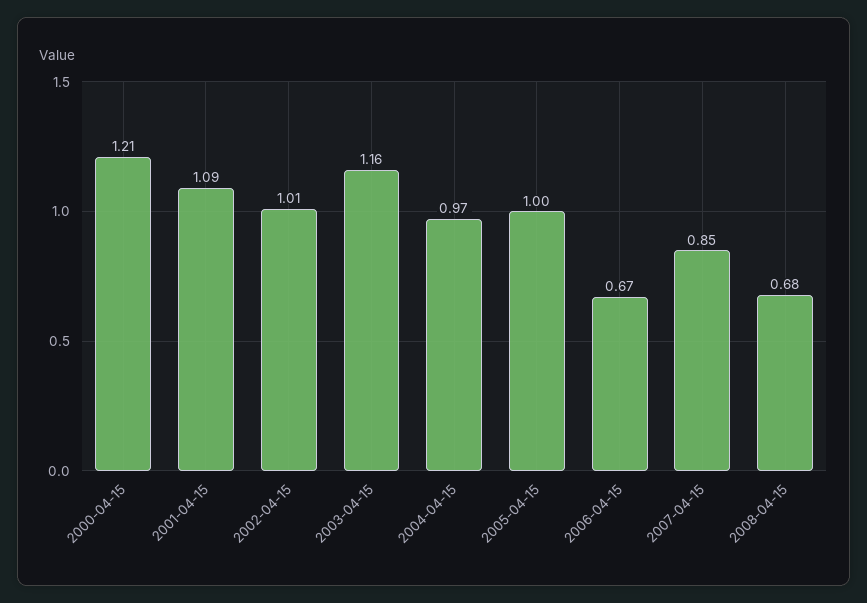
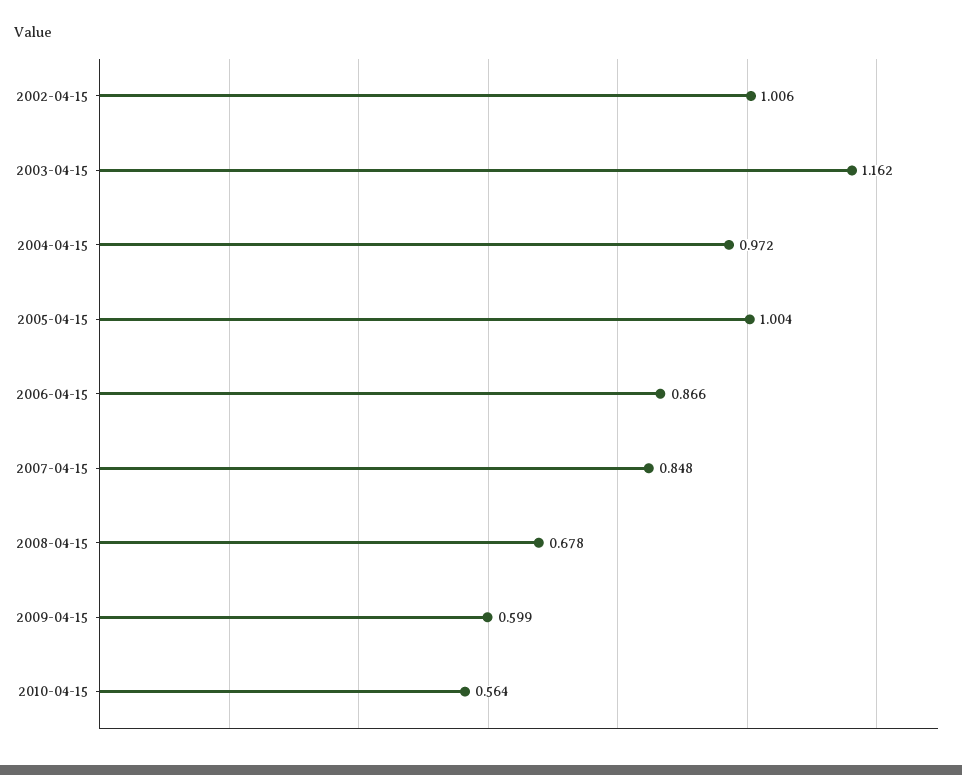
2000-04-15: 1.21 -> none
2001-04-15: 1.09 -> none
2006-04-15: 0.67 -> 0.866
2009-04-15: none -> 0.599
2010-04-15: none -> 0.564

